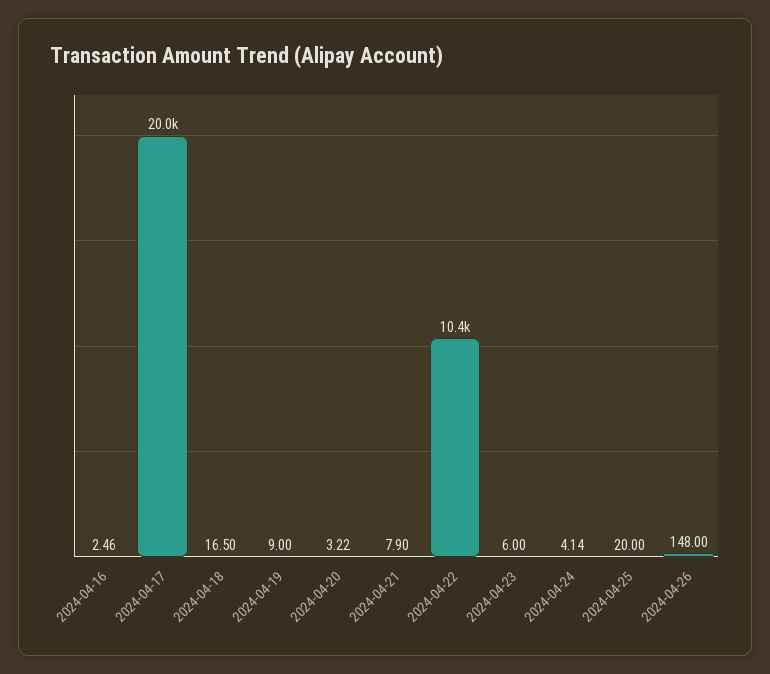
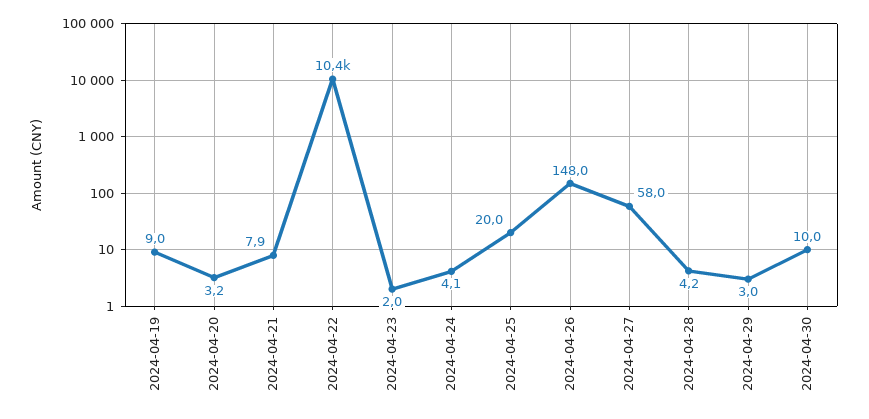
2024-04-16: 2.46 -> none
2024-04-17: 20000 -> none
2024-04-18: 16.5 -> none
2024-04-23: 6 -> 2
2024-04-27: none -> 58
2024-04-28: none -> 4.2
2024-04-29: none -> 3
2024-04-30: none -> 10

